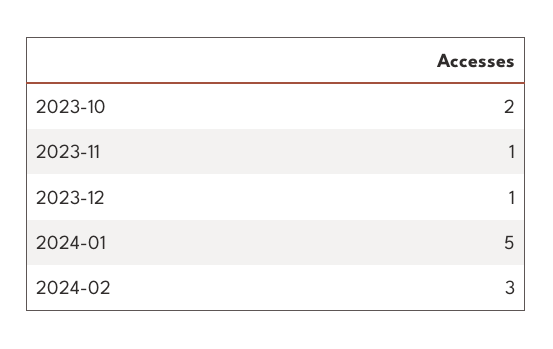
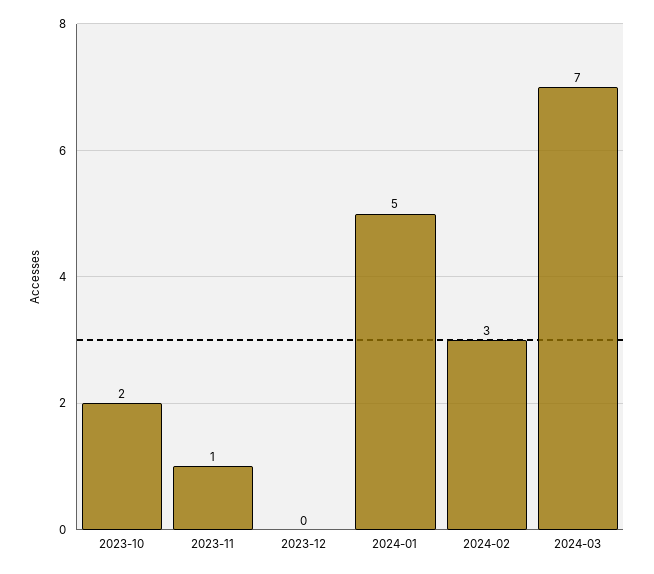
2023-12: 1 -> 0
2024-03: none -> 7

